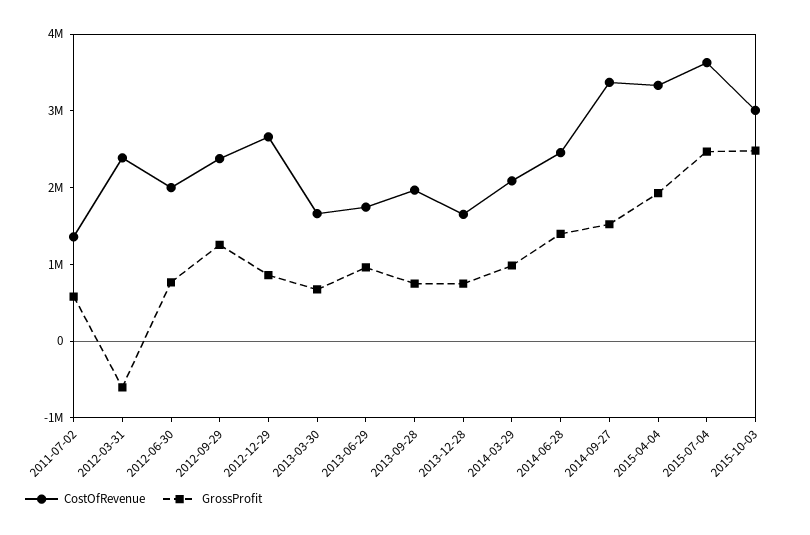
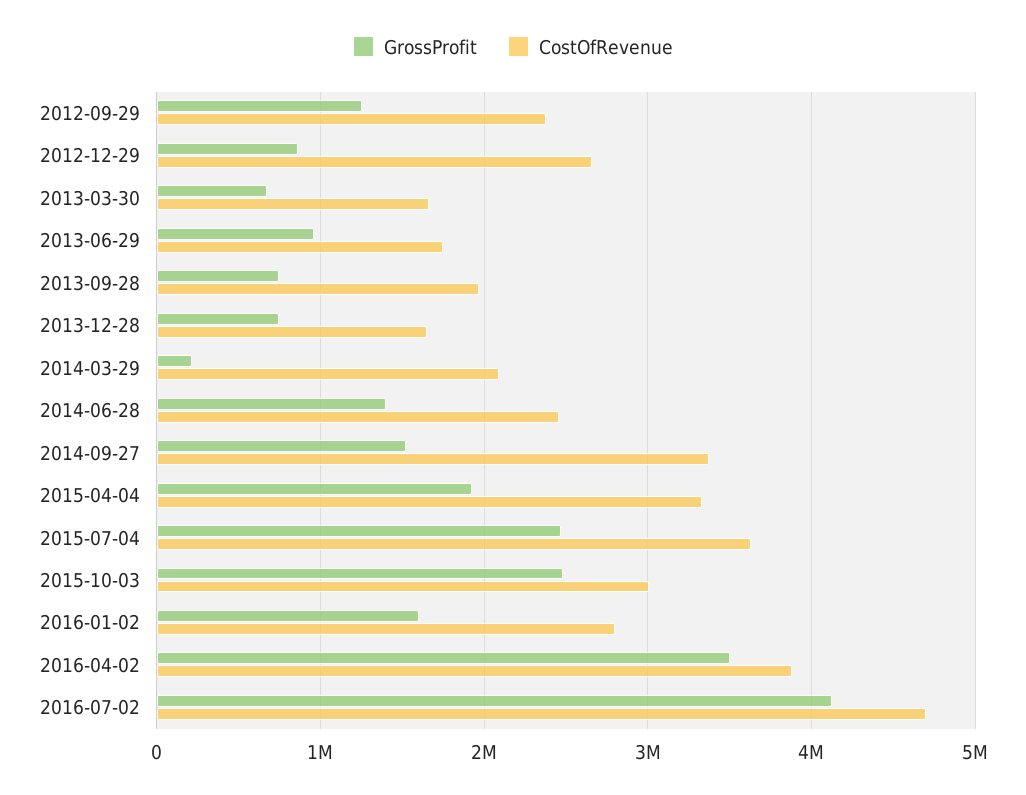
CostOfRevenue, 2011-07-02: 1400000 -> none
GrossProfit, 2011-07-02: 600000 -> none
CostOfRevenue, 2012-03-31: 2400000 -> none
GrossProfit, 2012-03-31: -600000 -> none
CostOfRevenue, 2012-06-30: 2000000 -> none
GrossProfit, 2012-06-30: 800000 -> none
GrossProfit, 2014-03-29: 1000000 -> 200000
GrossProfit, 2016-01-02: none -> 1600000
CostOfRevenue, 2016-01-02: none -> 2800000
GrossProfit, 2016-04-02: none -> 3500000
CostOfRevenue, 2016-04-02: none -> 3900000
GrossProfit, 2016-07-02: none -> 4100000
CostOfRevenue, 2016-07-02: none -> 4700000

